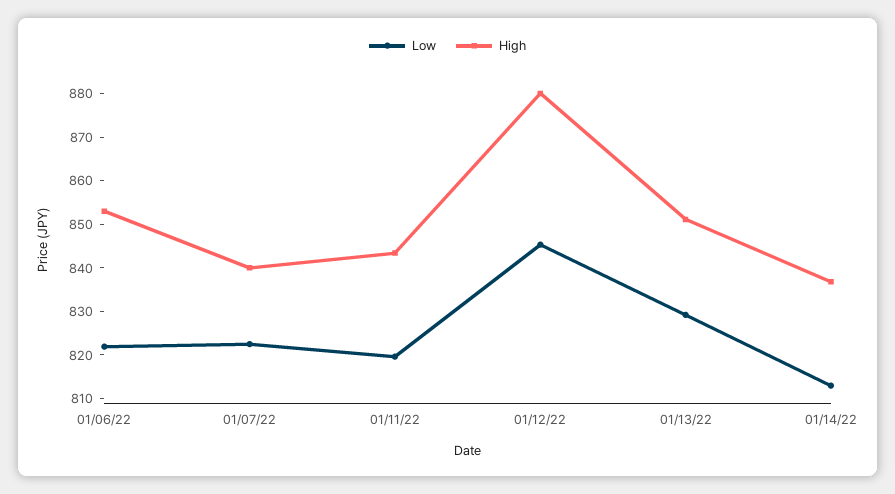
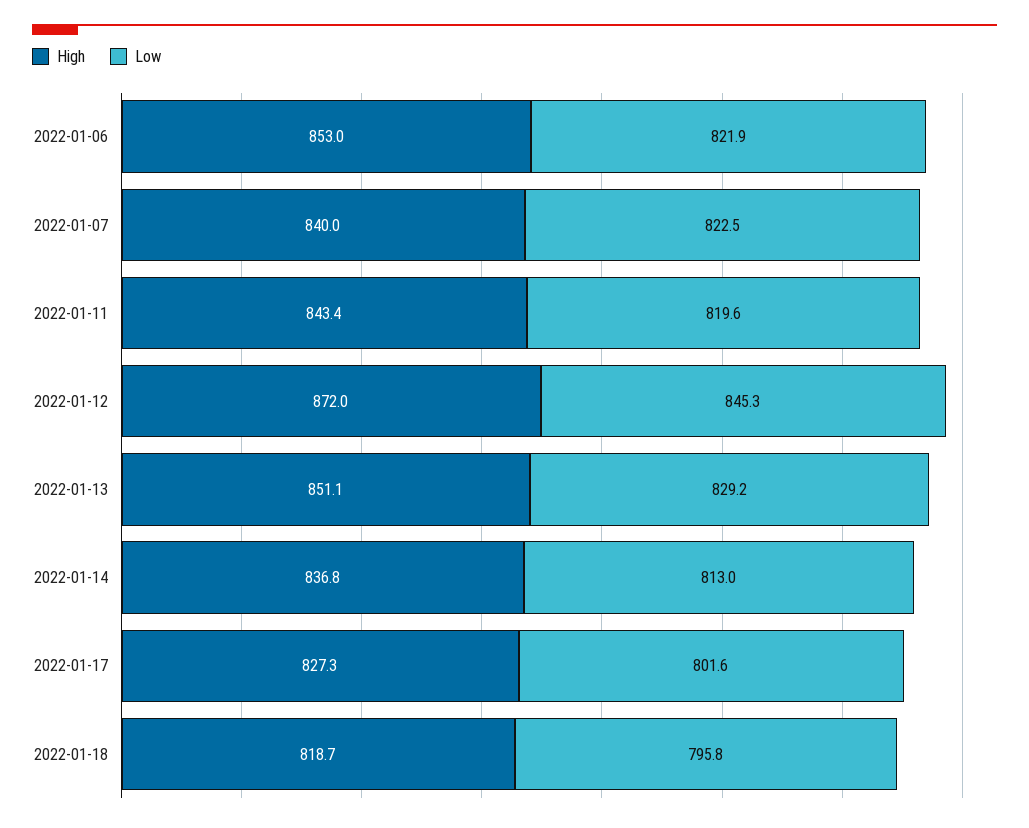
High, 01/12/22: 880 -> 872
High, 2022-01-17: none -> 827.3
Low, 2022-01-17: none -> 801.6
High, 2022-01-18: none -> 818.7
Low, 2022-01-18: none -> 795.8

